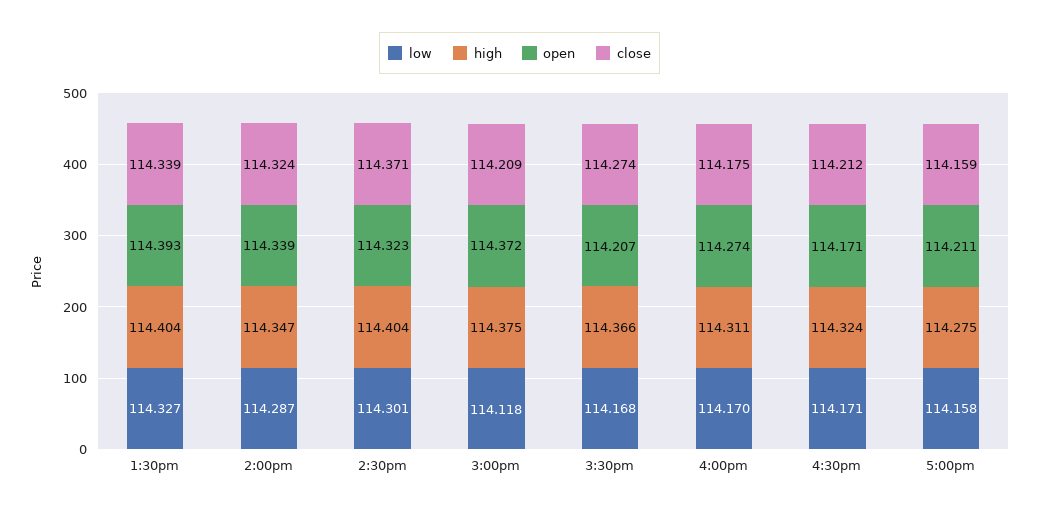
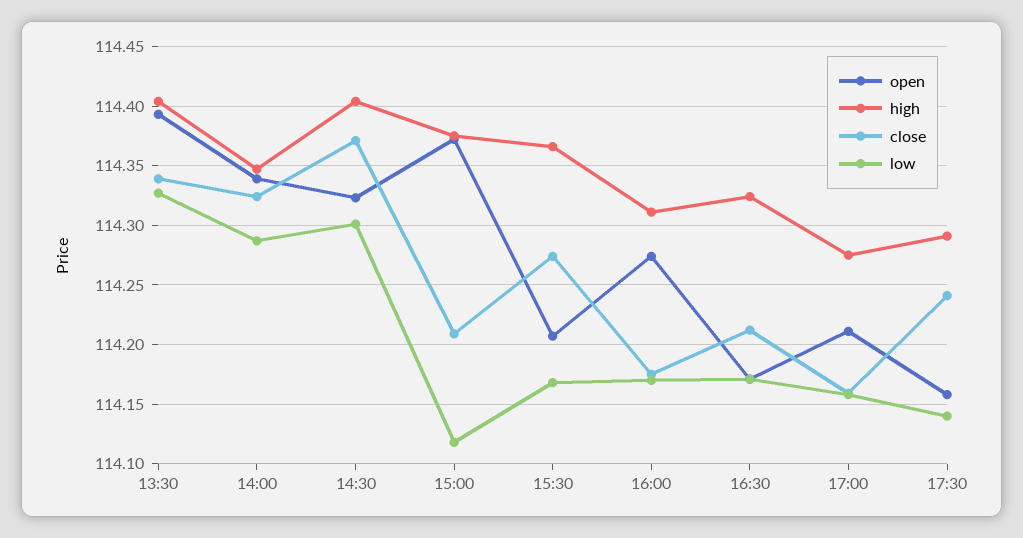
open, 17:30: none -> 114.16
high, 17:30: none -> 114.29
close, 17:30: none -> 114.24
low, 17:30: none -> 114.14

